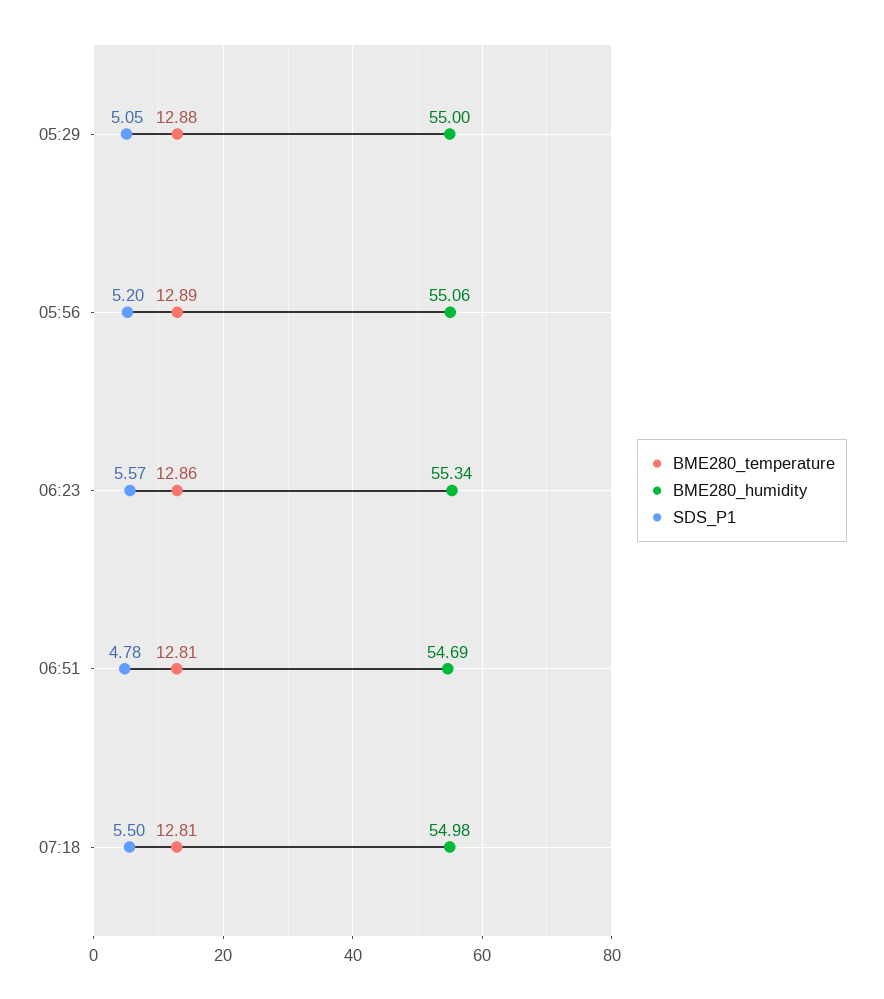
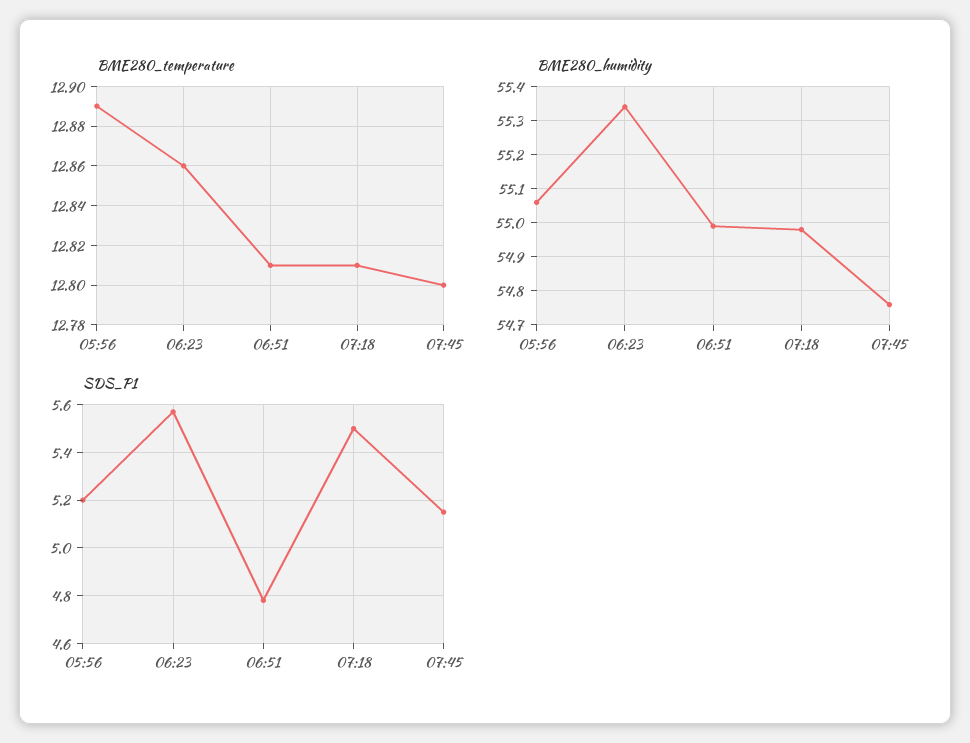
BME280_temperature, 05:29: 12.88 -> none
BME280_humidity, 05:29: 55 -> none
SDS_P1, 05:29: 5.05 -> none
BME280_humidity, 06:51: 54.69 -> 55
BME280_temperature, 07:45: none -> 12.8
BME280_humidity, 07:45: none -> 54.75
SDS_P1, 07:45: none -> 5.15

